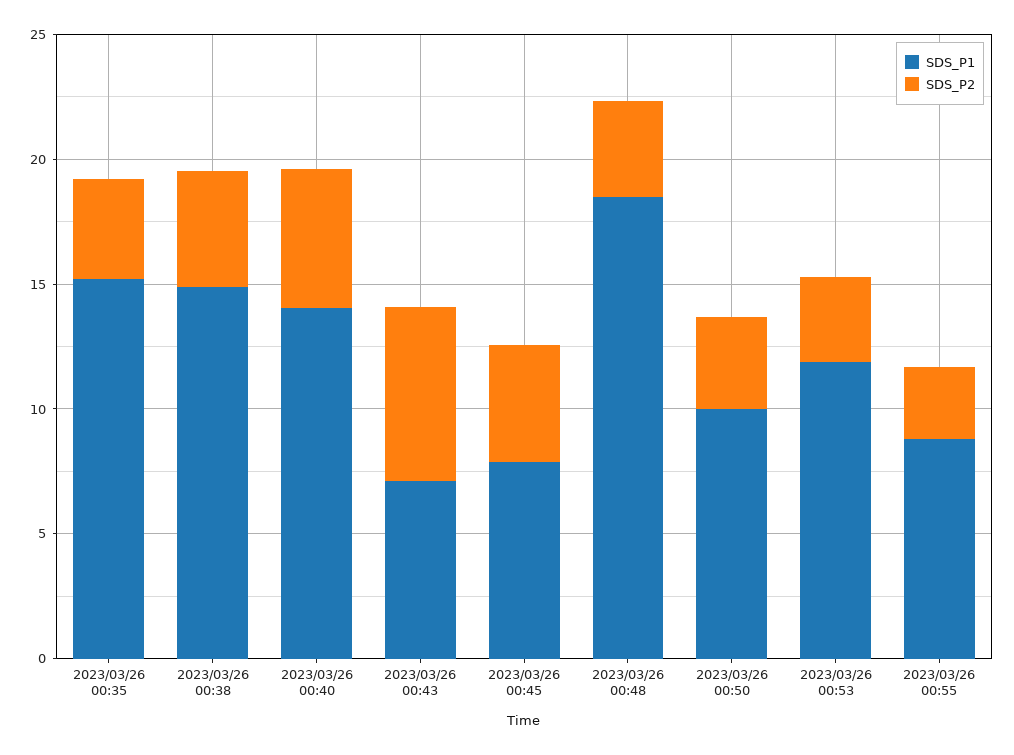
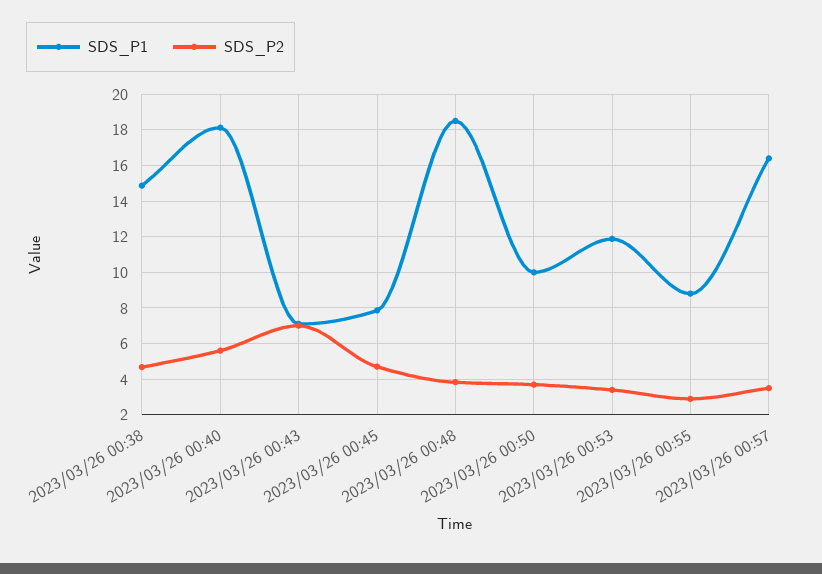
SDS_P1, 2023/03/26 00:35: 15 -> none
SDS_P2, 2023/03/26 00:35: 4 -> none
SDS_P1, 2023/03/26 00:40: 14 -> 18
SDS_P1, 2023/03/26 00:57: none -> 16.5
SDS_P2, 2023/03/26 00:57: none -> 3.5

